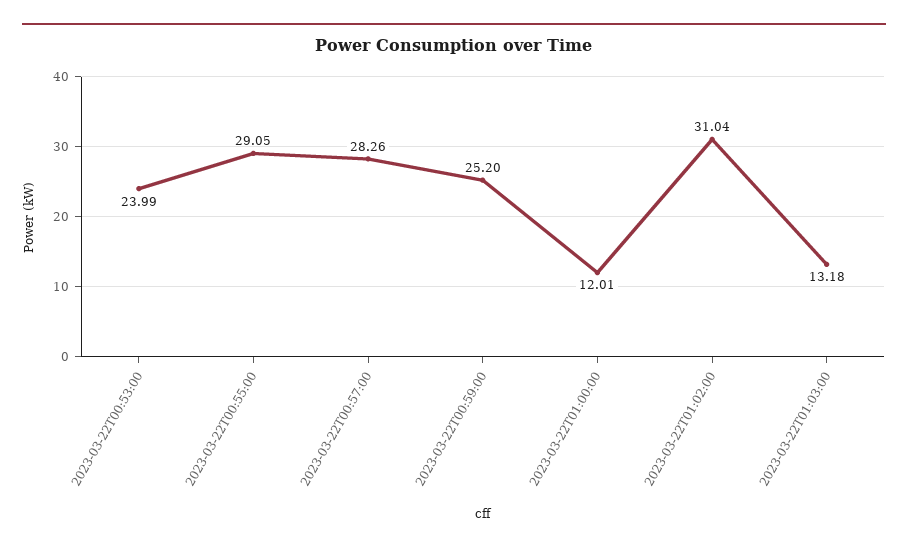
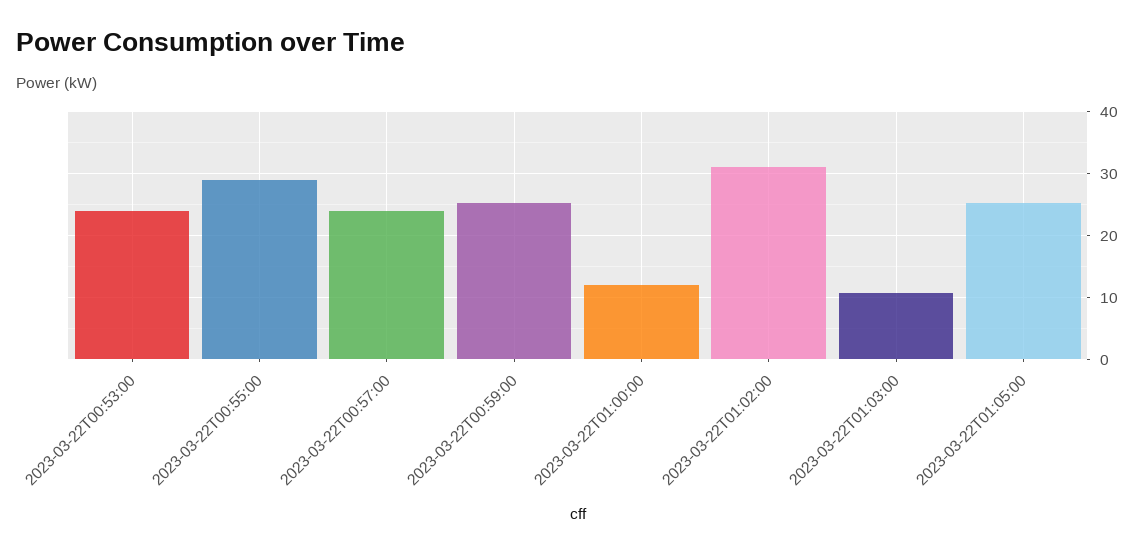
2023-03-22T00:57:00: 28.26 -> 24
2023-03-22T01:03:00: 13.18 -> 11
2023-03-22T01:05:00: none -> 25

